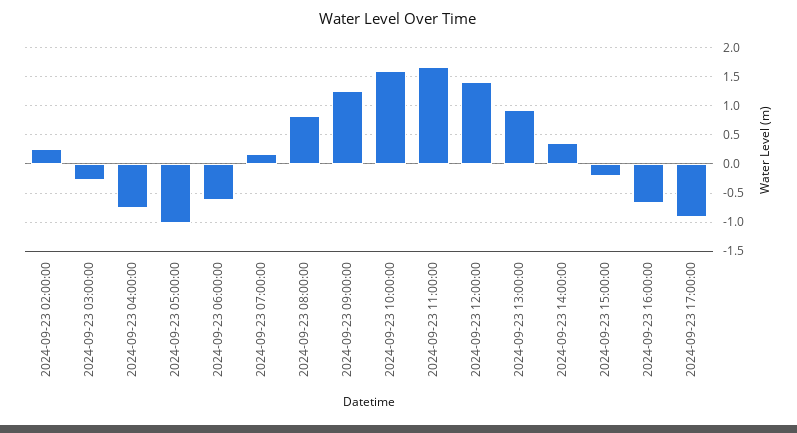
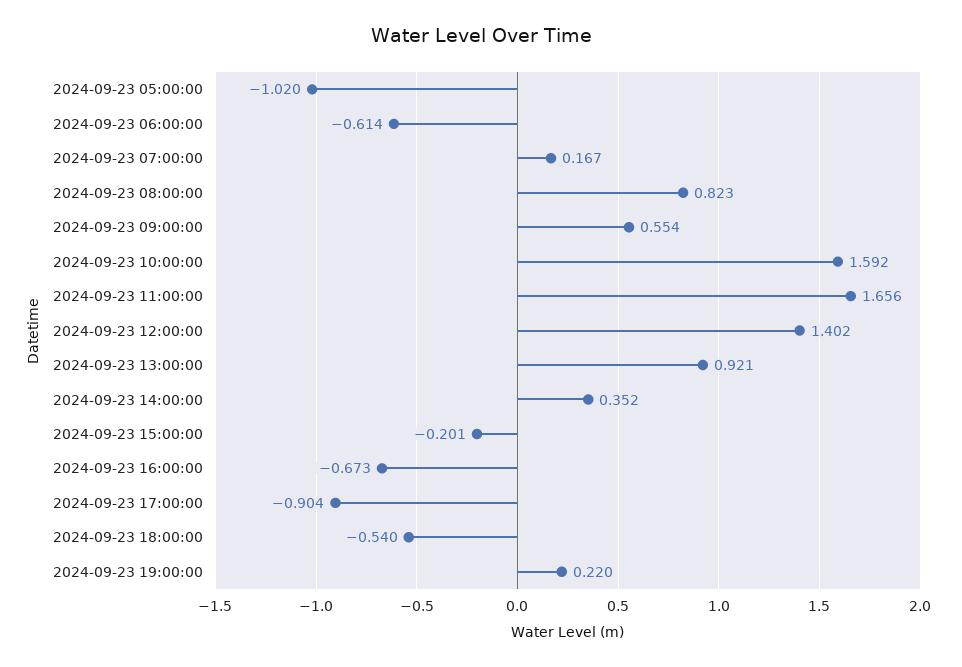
2024-09-23 02:00:00: 0.25 -> none
2024-09-23 03:00:00: -0.25 -> none
2024-09-23 04:00:00: -0.75 -> none
2024-09-23 09:00:00: 1.25 -> 0.554
2024-09-23 18:00:00: none -> -0.54
2024-09-23 19:00:00: none -> 0.22

